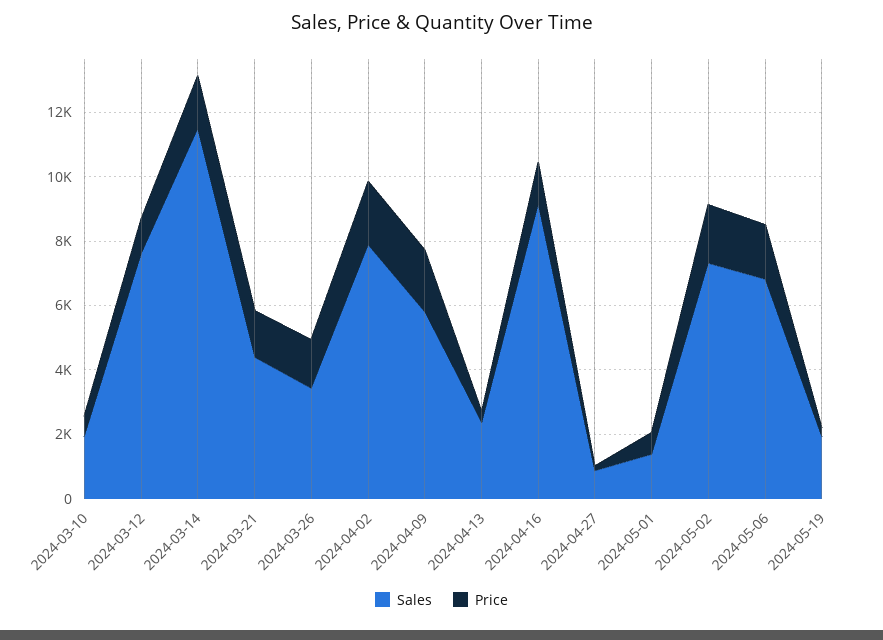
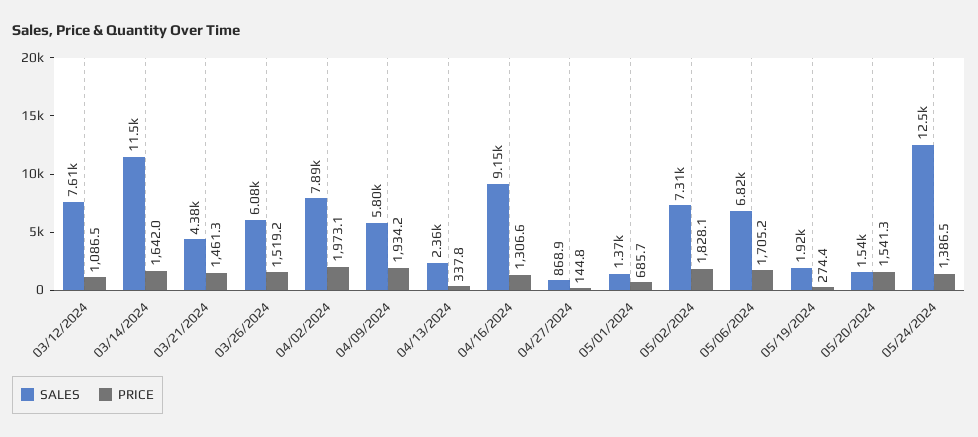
Sales, 2024-03-10: 2000 -> none
Price, 2024-03-10: 500 -> none
Sales, 2024-03-26: 3500 -> 6080
Sales, 05/20/2024: none -> 1540
Price, 05/20/2024: none -> 1541.3
Sales, 05/24/2024: none -> 12500
Price, 05/24/2024: none -> 1386.5

